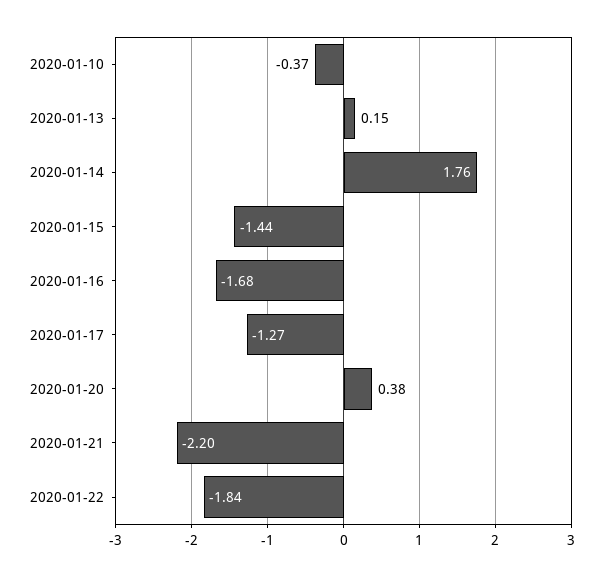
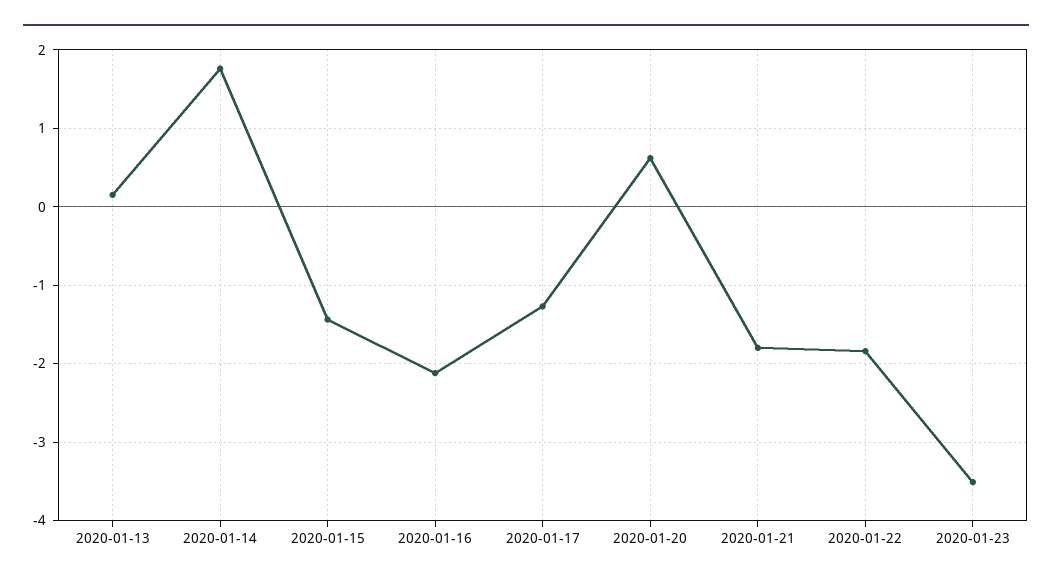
2020-01-10: -0.37 -> none
2020-01-16: -1.68 -> -2.1
2020-01-20: 0.38 -> 0.6
2020-01-21: -2.2 -> -1.8
2020-01-23: none -> -3.5

